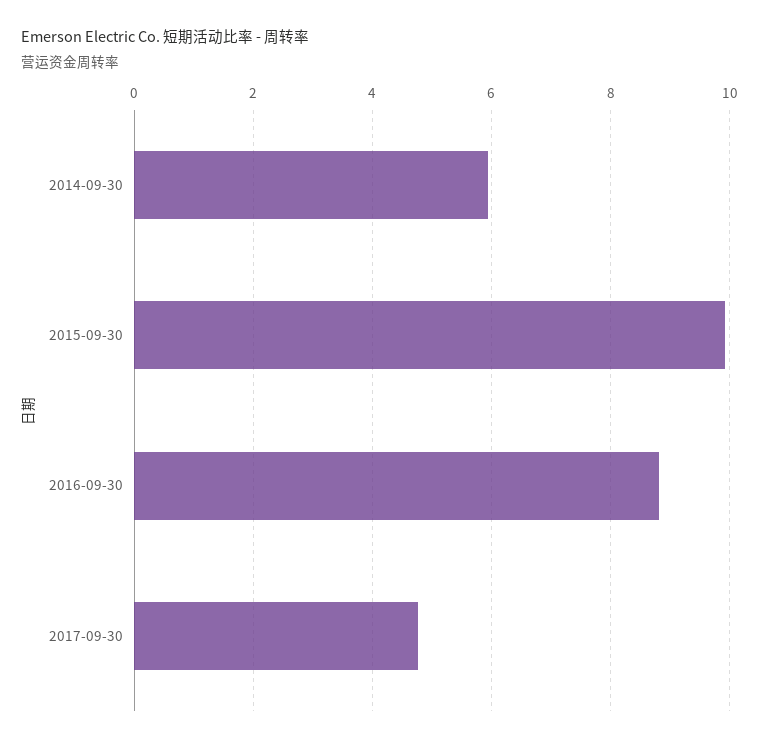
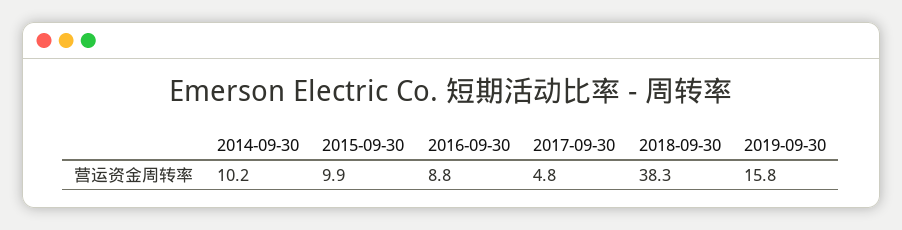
2014-09-30: 6 -> 10.2
2018-09-30: none -> 38.3
2019-09-30: none -> 15.8

